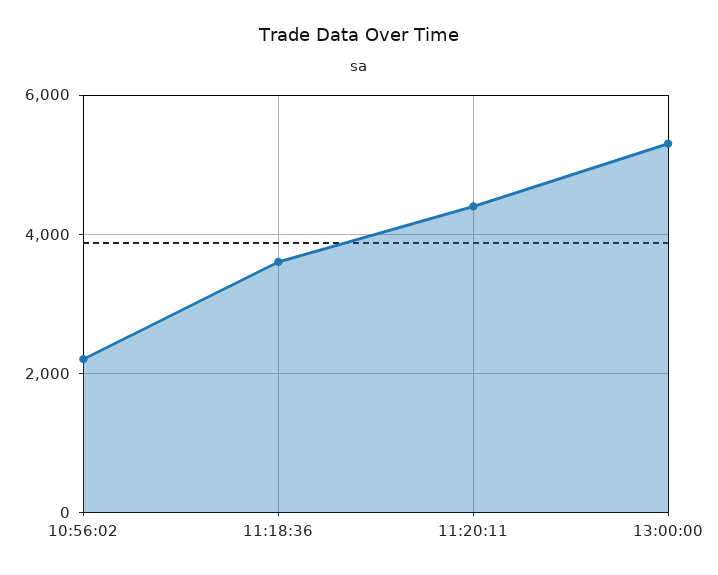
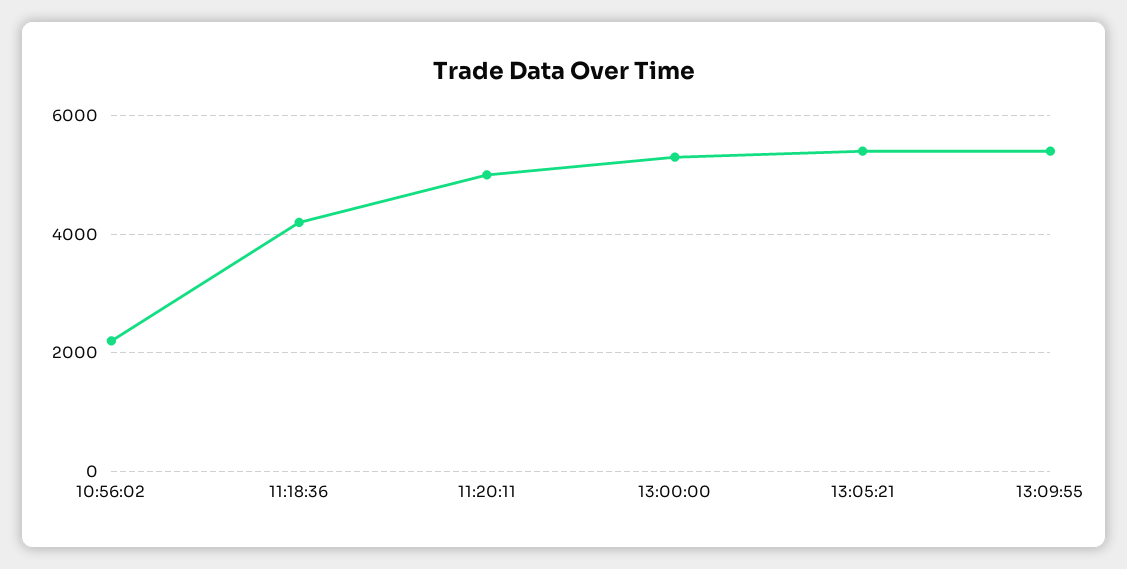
11:18:36: 3600 -> 4200
11:20:11: 4400 -> 5000
13:05:21: none -> 5400
13:09:55: none -> 5400

